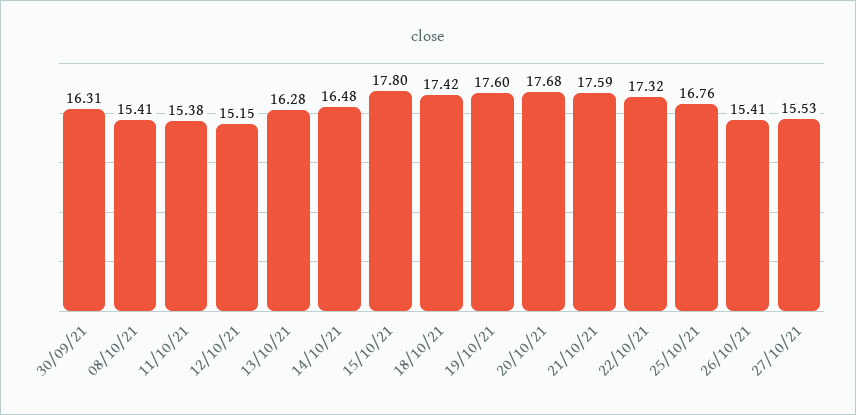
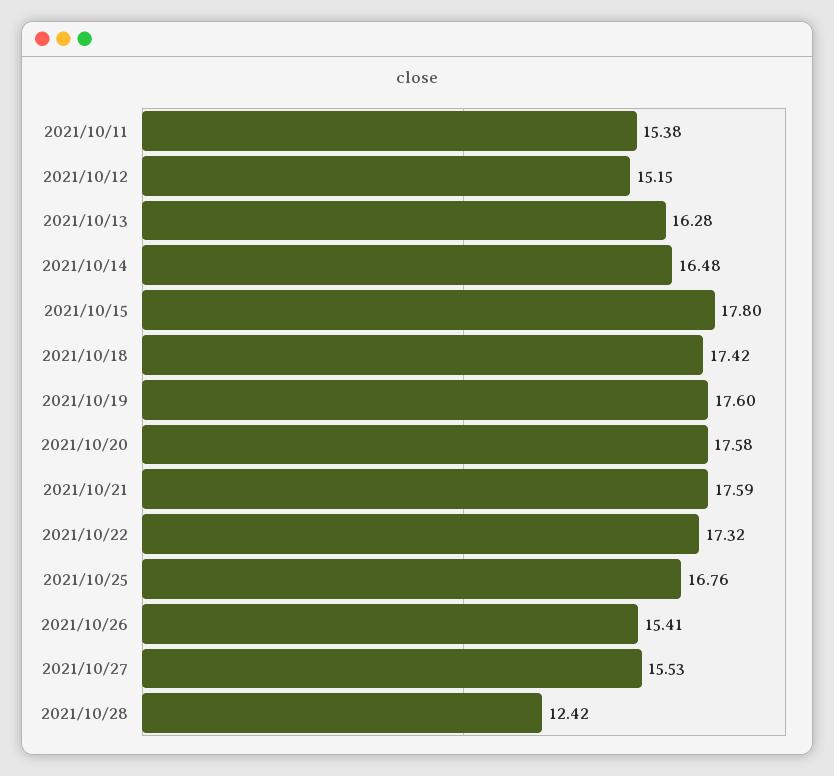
30/09/21: 16.31 -> none
08/10/21: 15.41 -> none
20/10/21: 17.68 -> 17.58
2021/10/28: none -> 12.42

